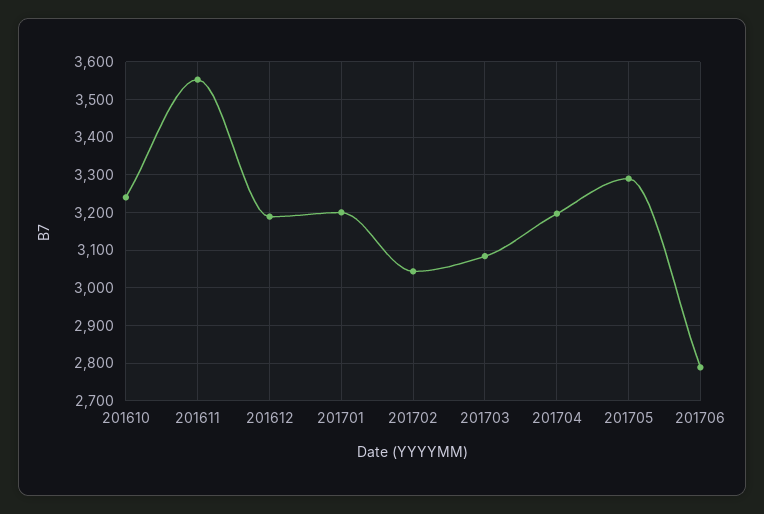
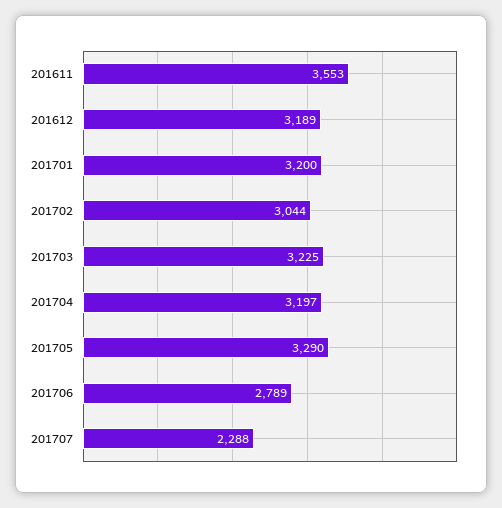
201610: 3240 -> none
201703: 3080 -> 3225
201707: none -> 2288

